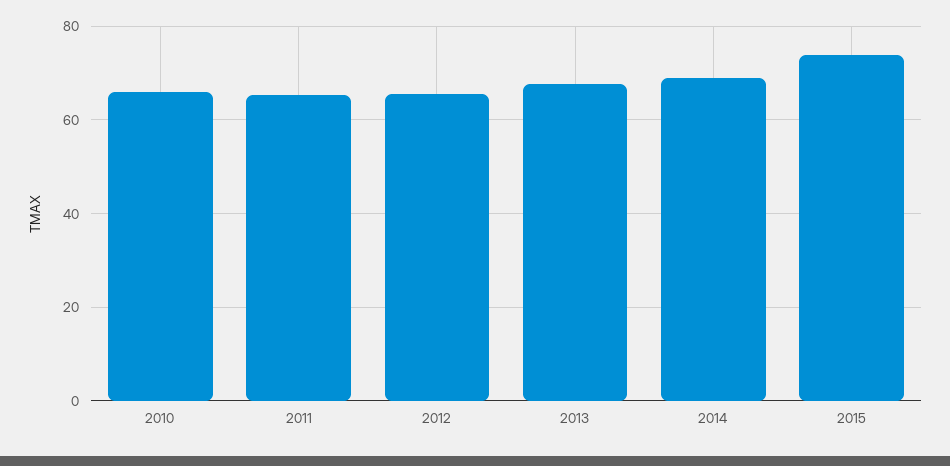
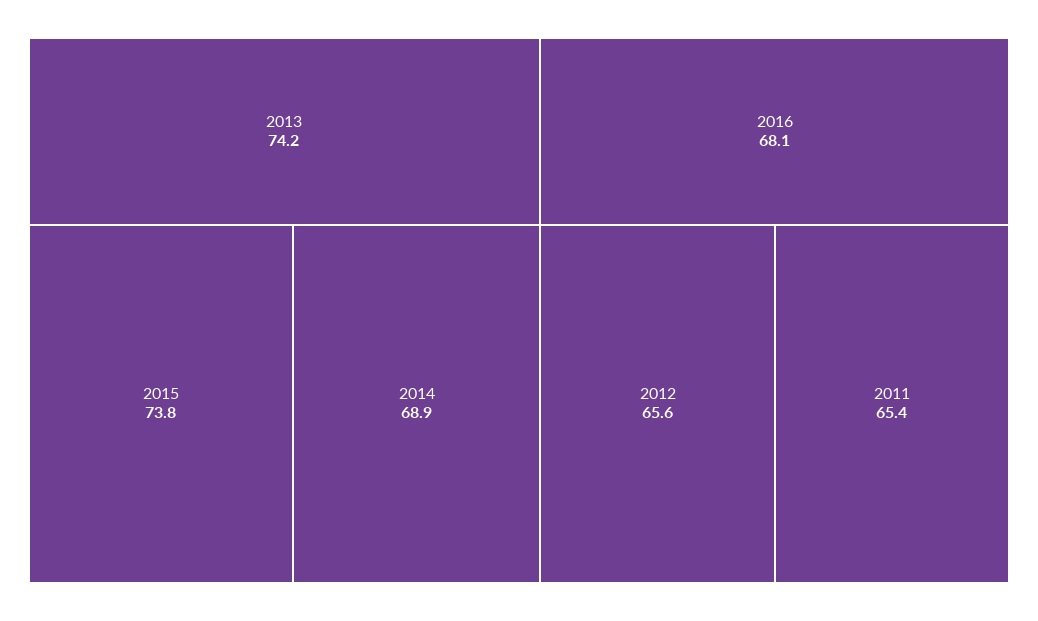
2010: 66 -> none
2013: 68 -> 74.2
2016: none -> 68.1

